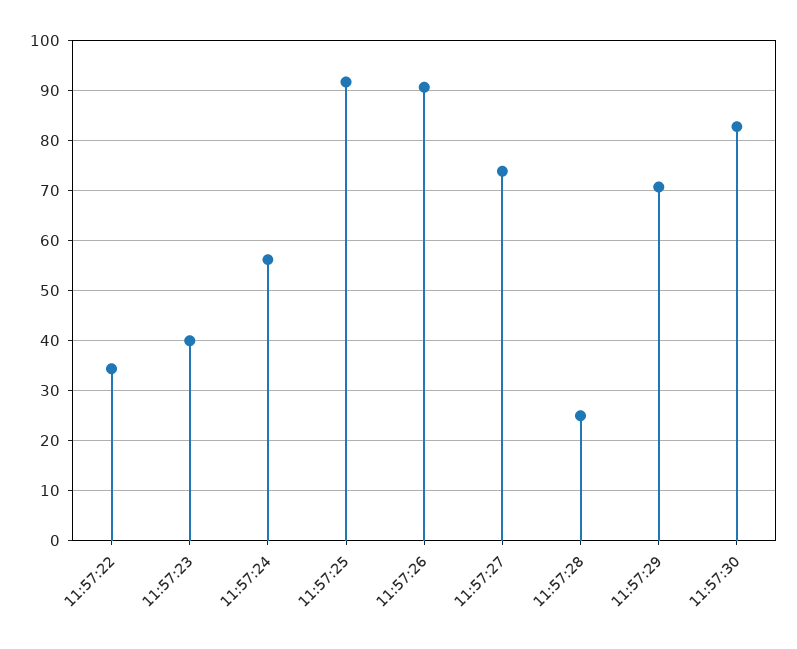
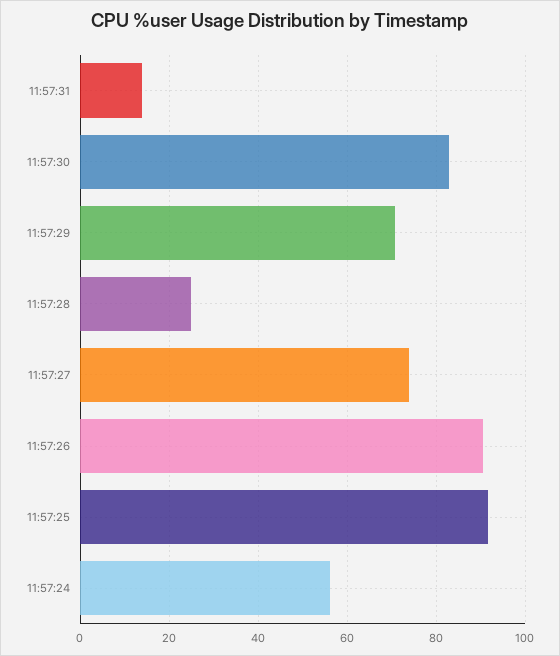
11:57:22: 34 -> none
11:57:23: 40 -> none
11:57:31: none -> 14

